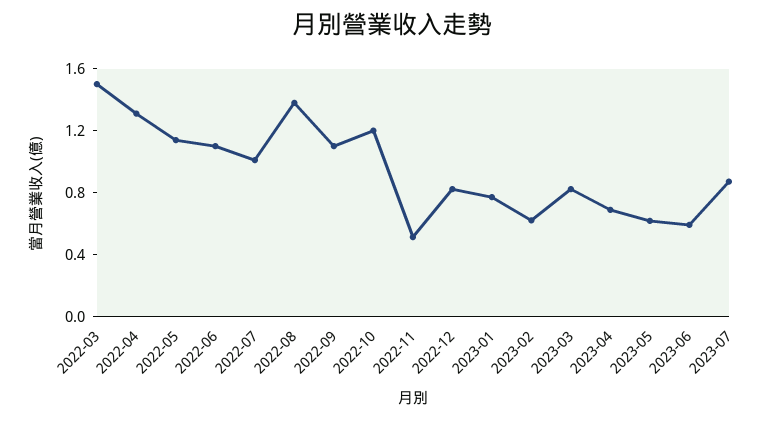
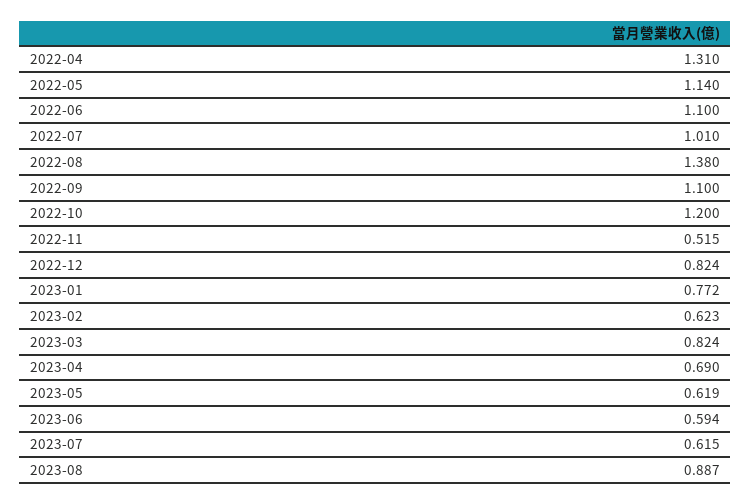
2022-03: 1.5 -> none
2023-07: 0.9 -> 0.615
2023-08: none -> 0.887

